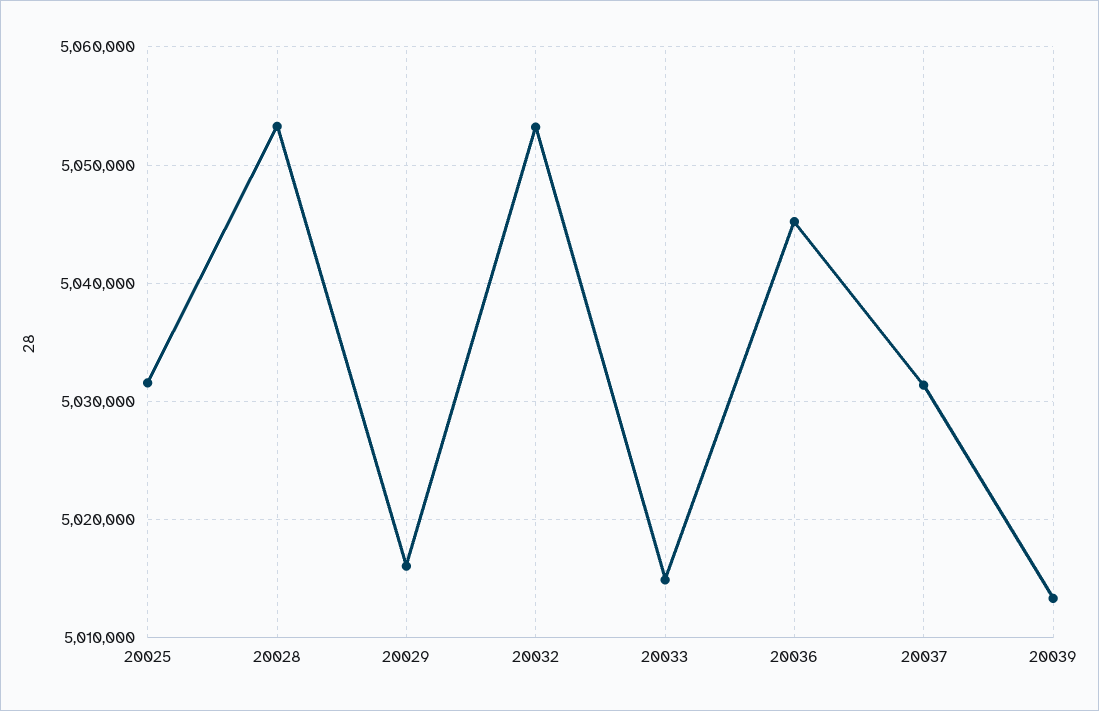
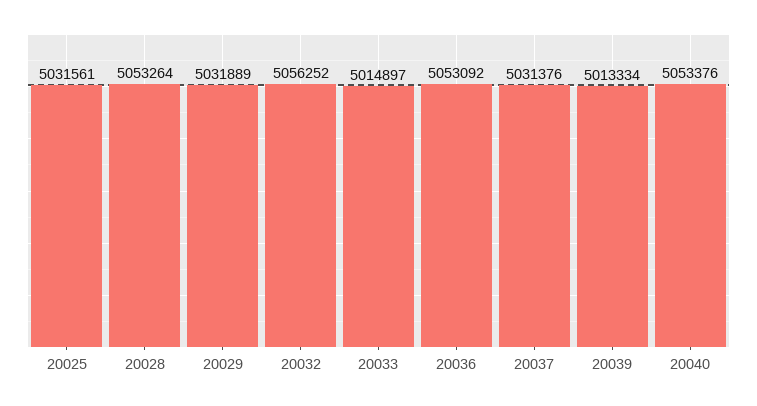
20029: 5016000 -> 5031889
20032: 5053000 -> 5056252
20036: 5045000 -> 5053092
20040: none -> 5053376

